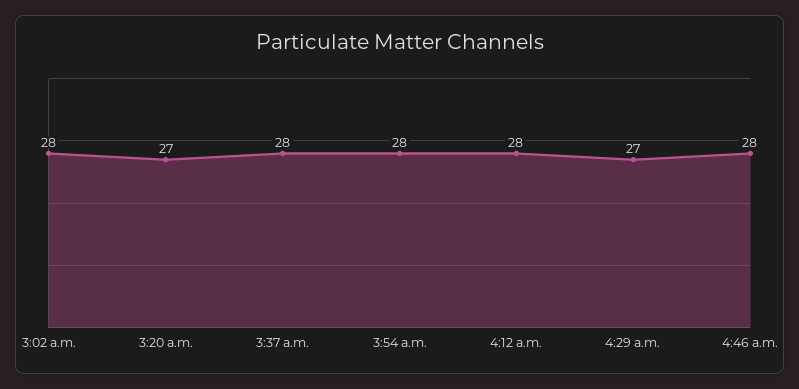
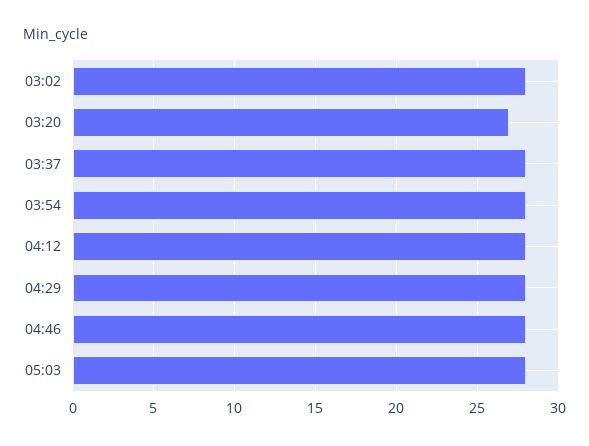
4:29 a.m.: 27 -> 28
05:03: none -> 28

